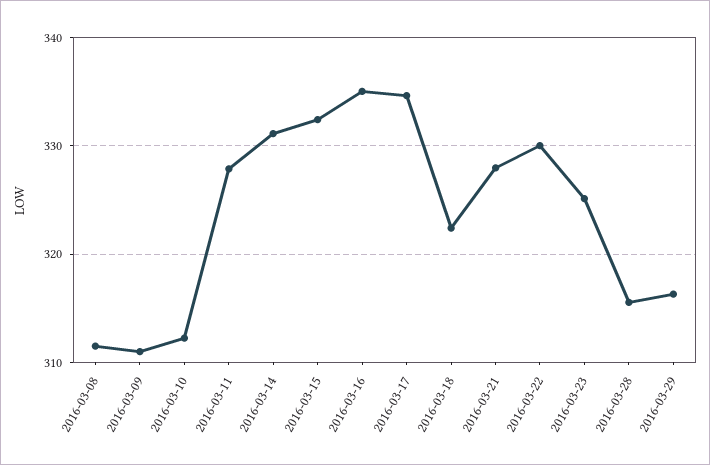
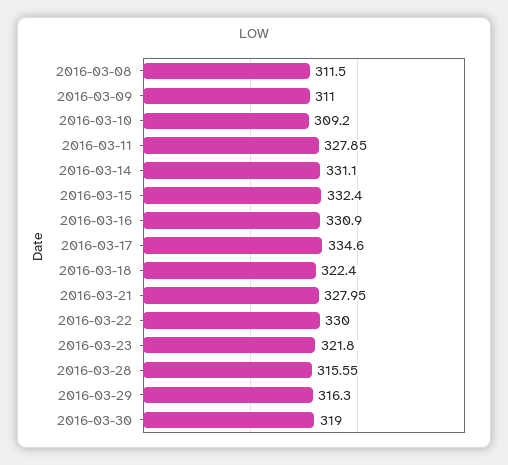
2016-03-10: 312 -> 309.2
2016-03-16: 335 -> 330.9
2016-03-23: 325 -> 321.8
2016-03-30: none -> 319

